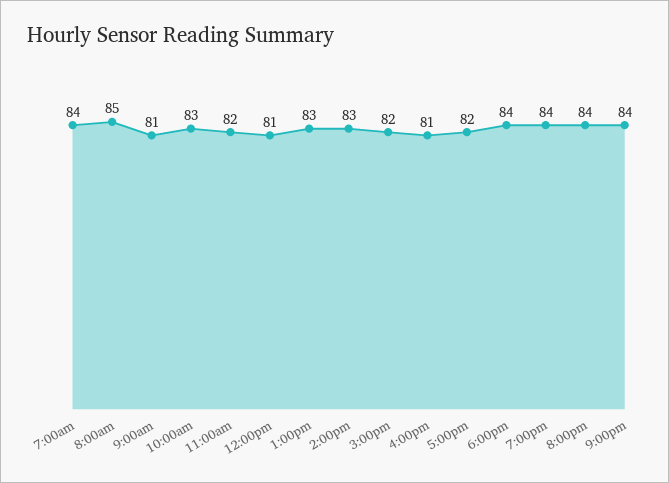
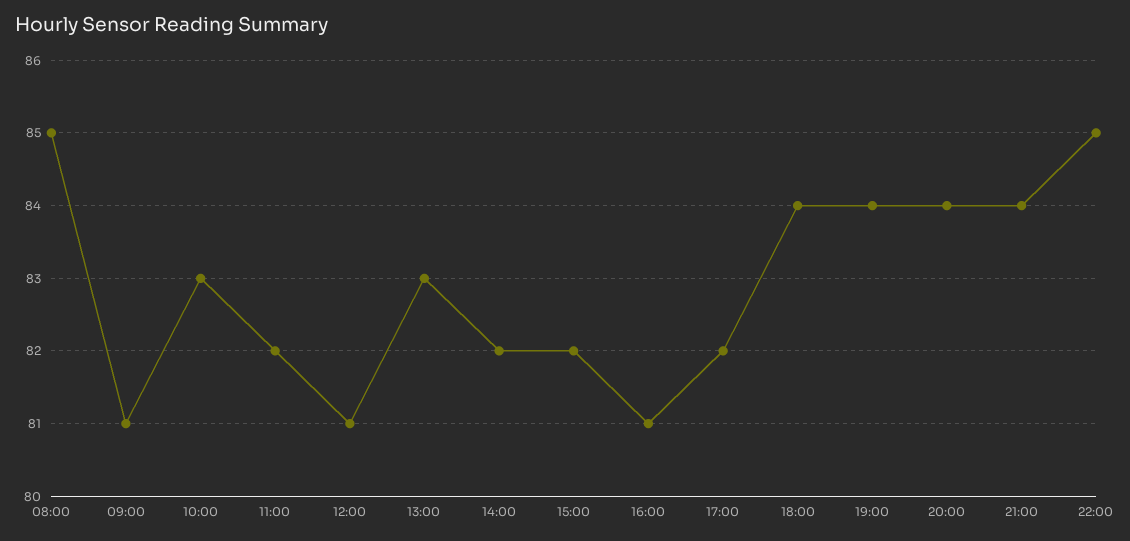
7:00am: 84 -> none
2:00pm: 83 -> 82
22:00: none -> 85

